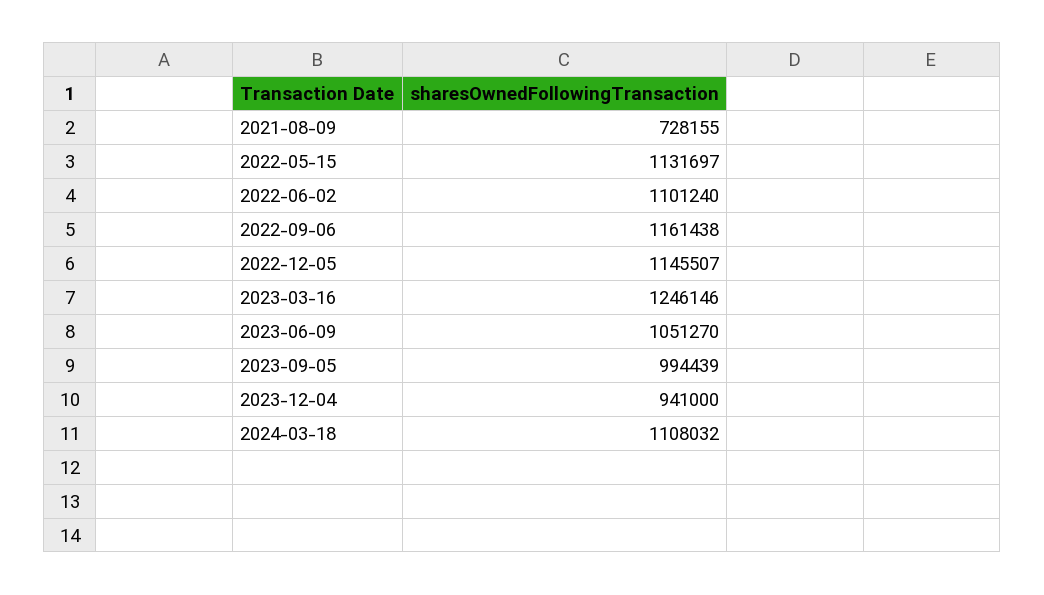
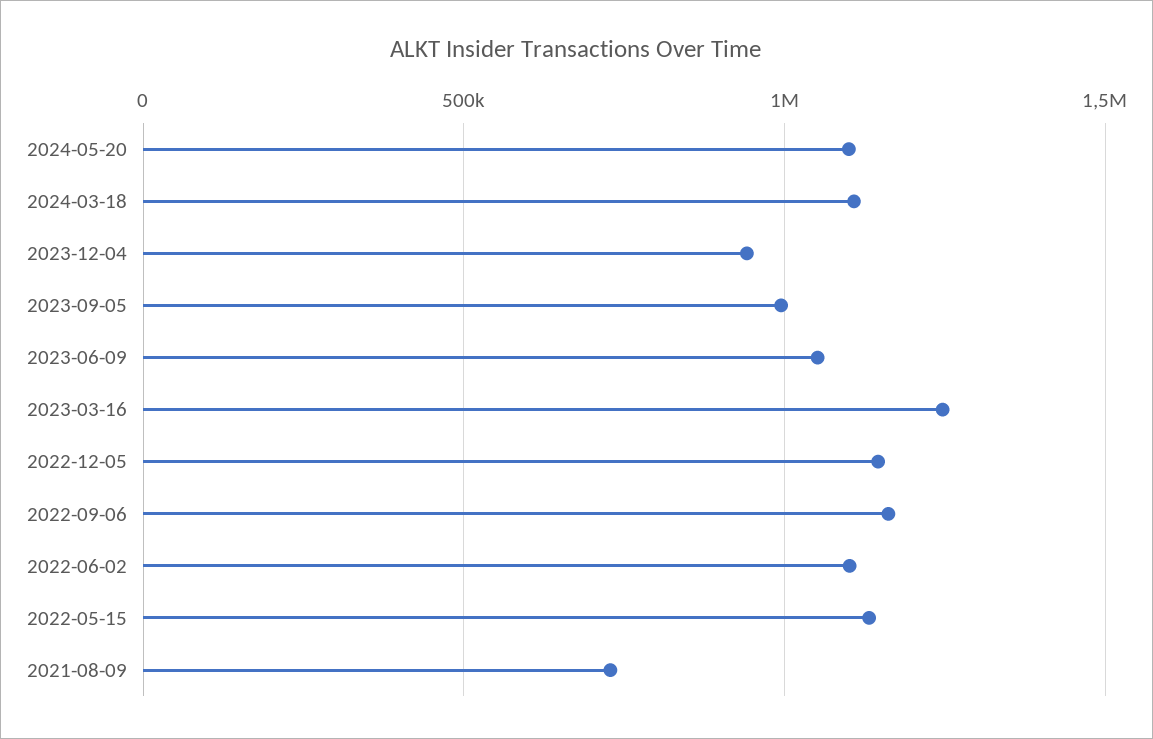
2024-05-20: none -> 1100000

